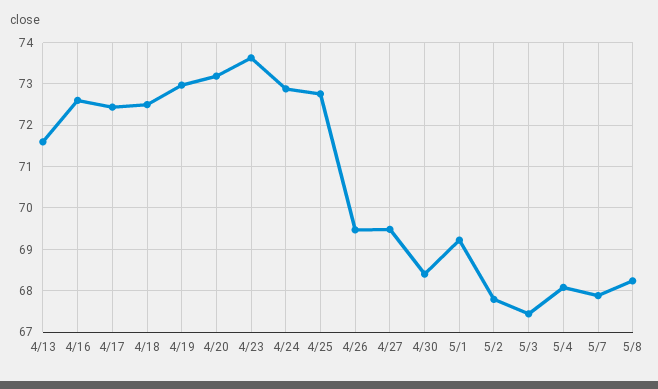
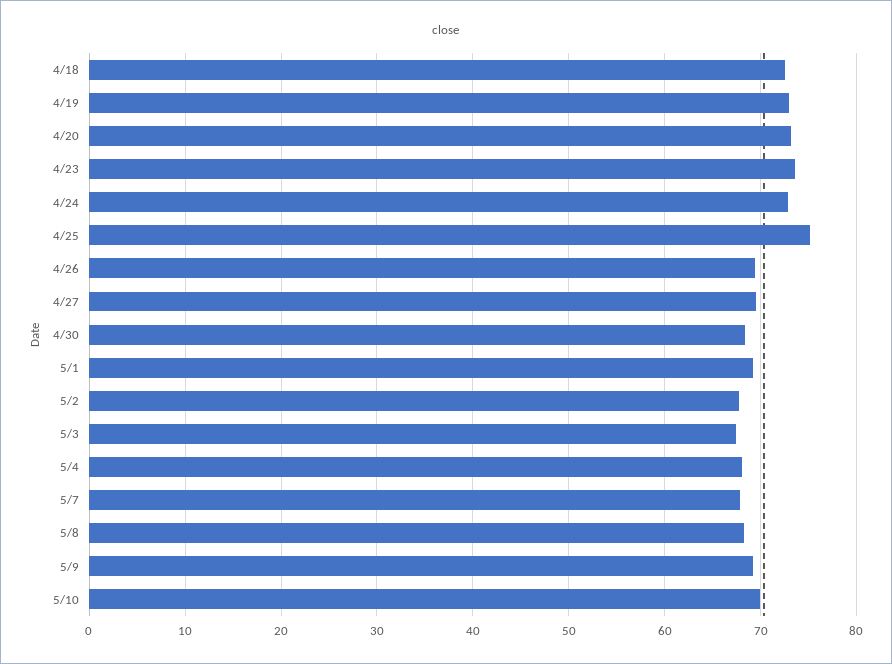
4/13: 71.6 -> none
4/16: 72.6 -> none
4/17: 72.4 -> none
4/25: 72.8 -> 75
5/9: none -> 69
5/10: none -> 70

